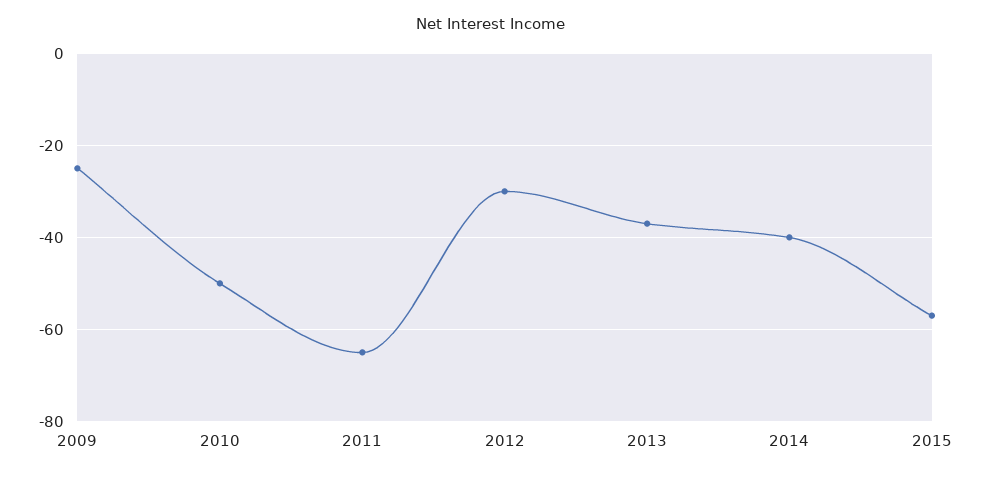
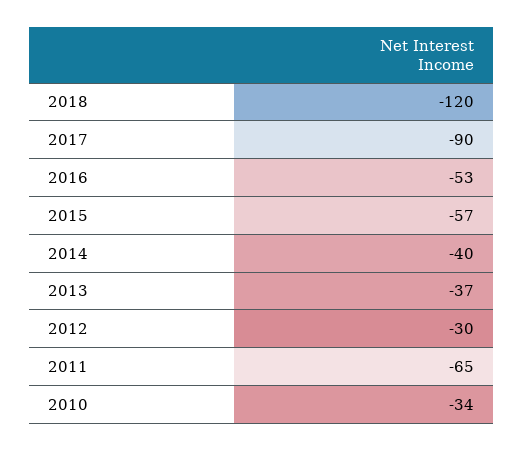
2009: -25 -> none
2010: -50 -> -34
2018: none -> -120
2017: none -> -90
2016: none -> -53

